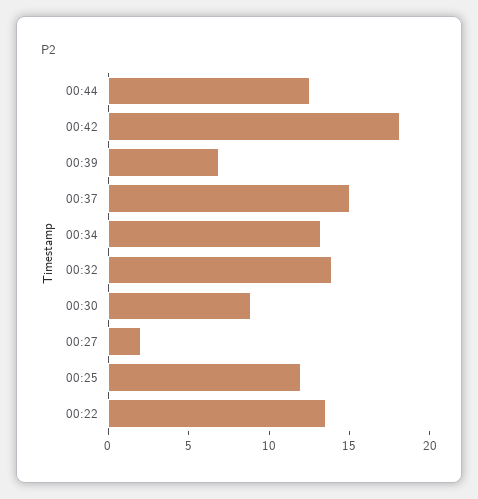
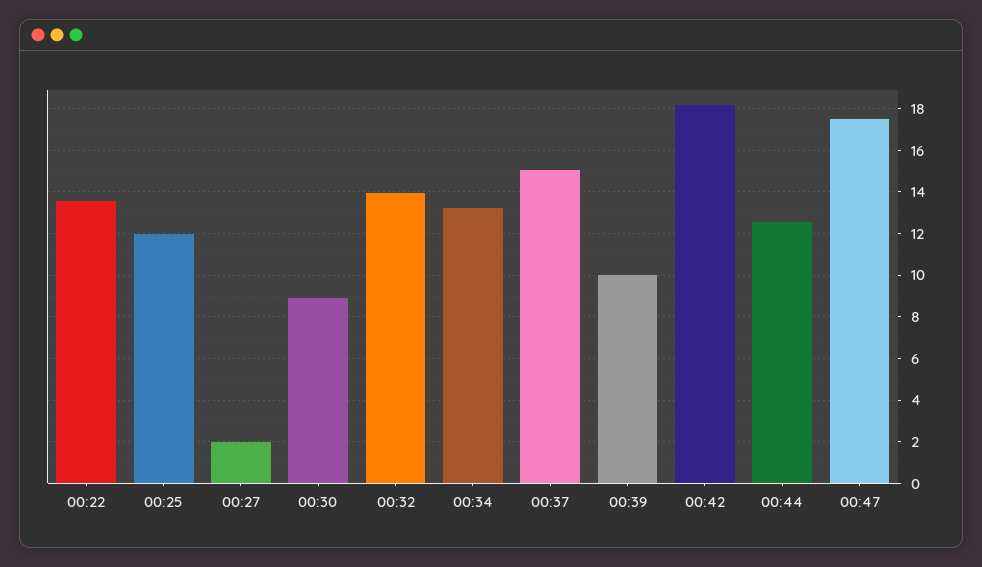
00:39: 7 -> 10
00:47: none -> 17.5

